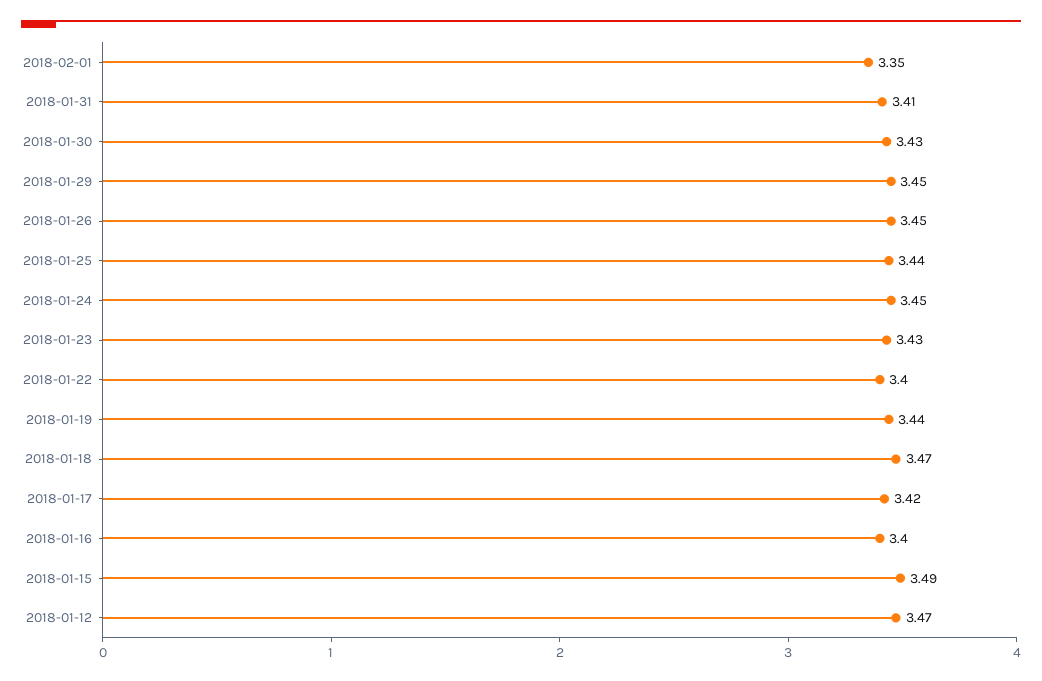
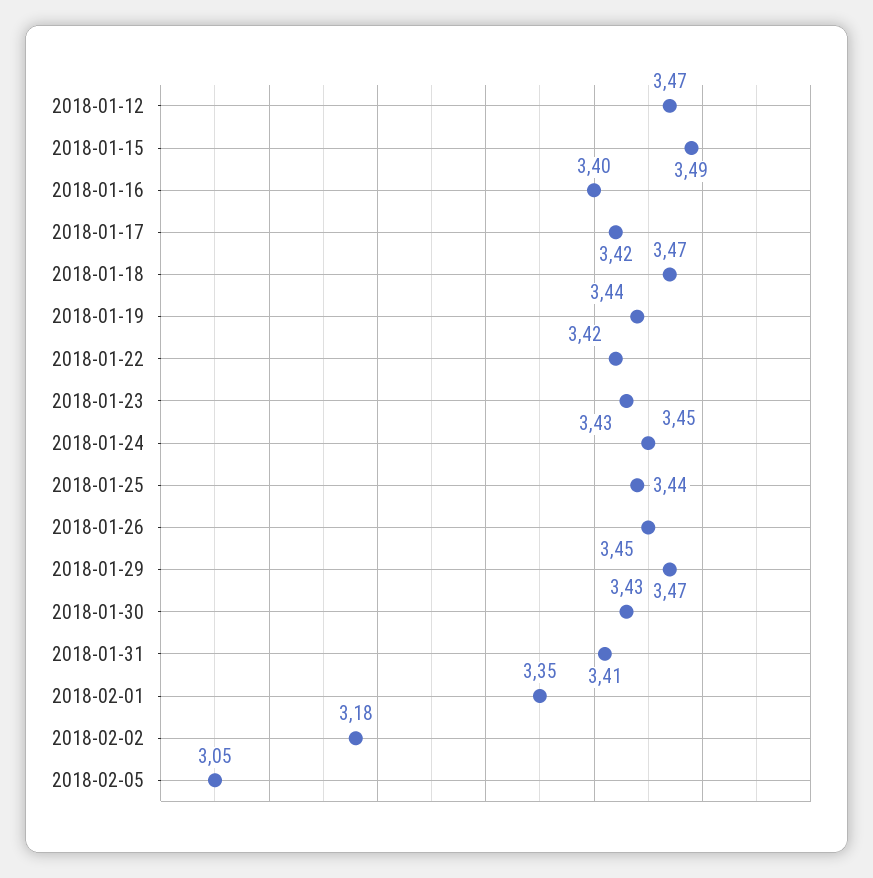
2018-01-29: 3.45 -> 3.47
2018-01-22: 3.4 -> 3.42
2018-02-02: none -> 3.18
2018-02-05: none -> 3.05

